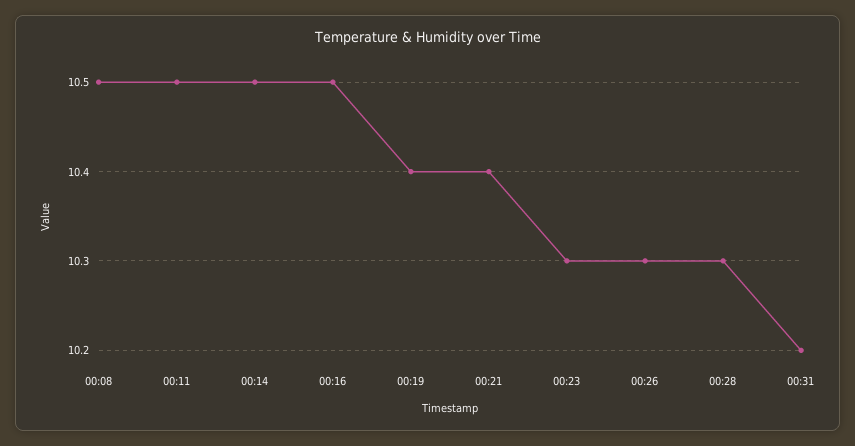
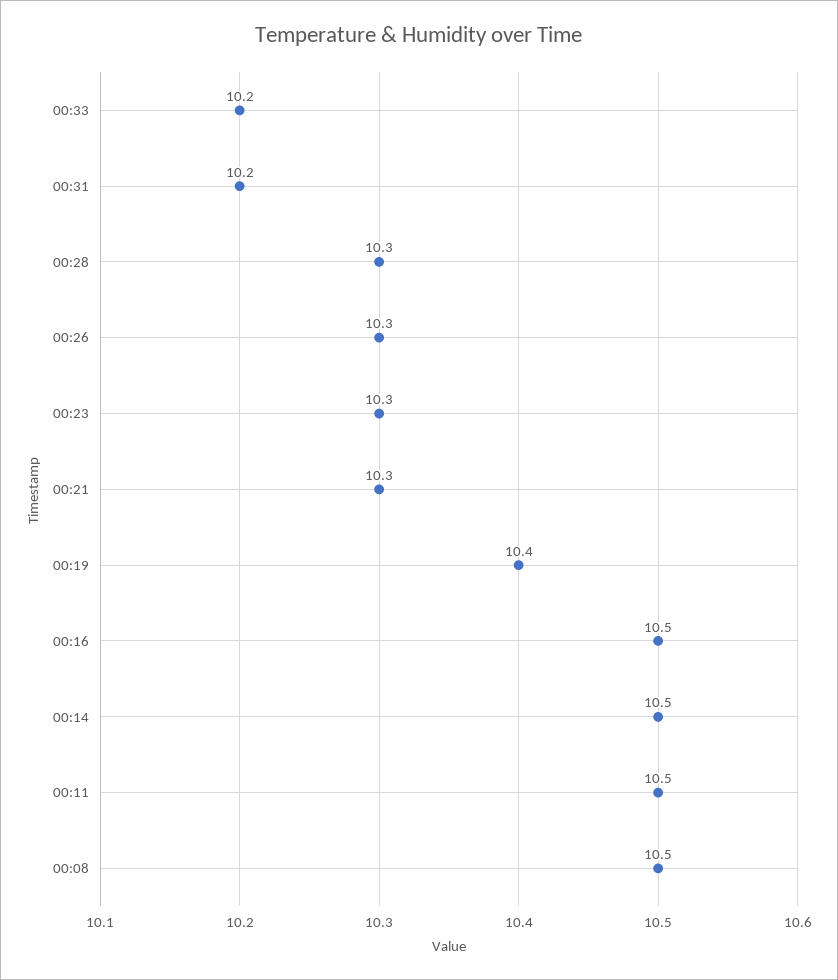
00:21: 10.4 -> 10.3
00:33: none -> 10.2

